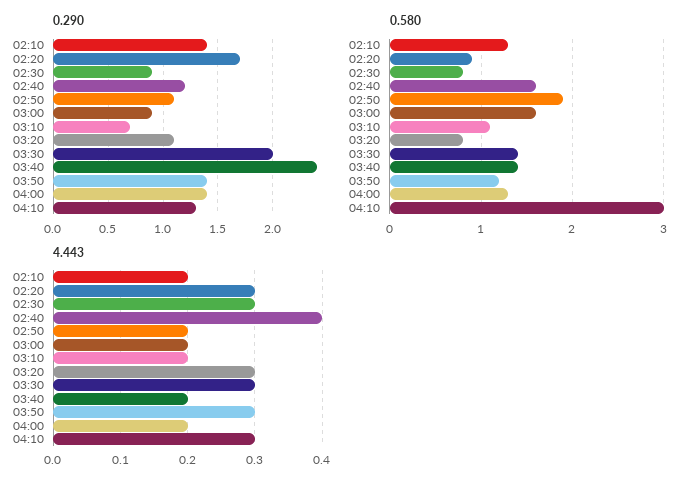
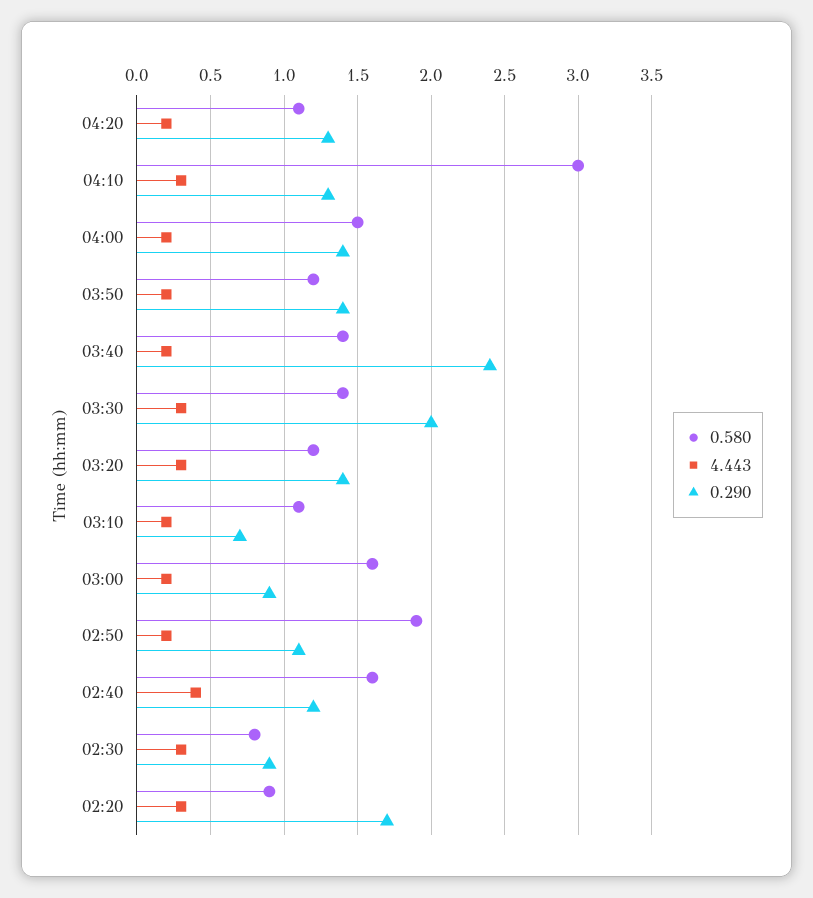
0.290, 02:10: 1.4 -> none
0.290, 03:20: 1.1 -> 1.4
0.580, 02:10: 1.3 -> none
0.580, 03:20: 0.8 -> 1.2
0.580, 04:00: 1.3 -> 1.5
4.443, 02:10: 0.2 -> none
4.443, 03:50: 0.3 -> 0.2
0.580, 04:20: none -> 1.1
4.443, 04:20: none -> 0.2
0.290, 04:20: none -> 1.3

